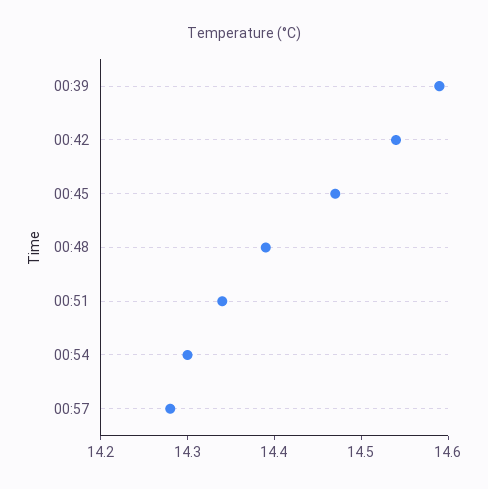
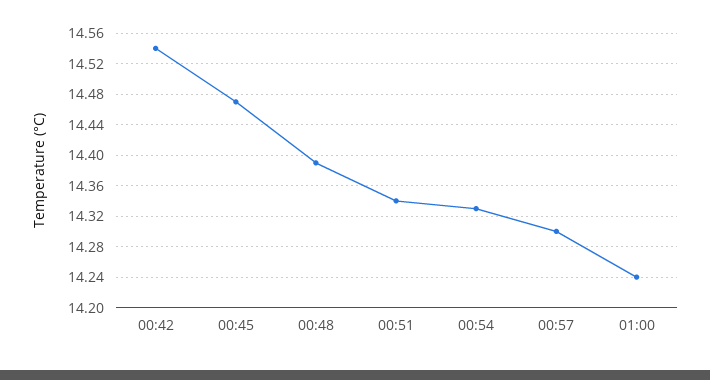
00:39: 14.59 -> none
00:54: 14.3 -> 14.33
00:57: 14.28 -> 14.3
01:00: none -> 14.24

